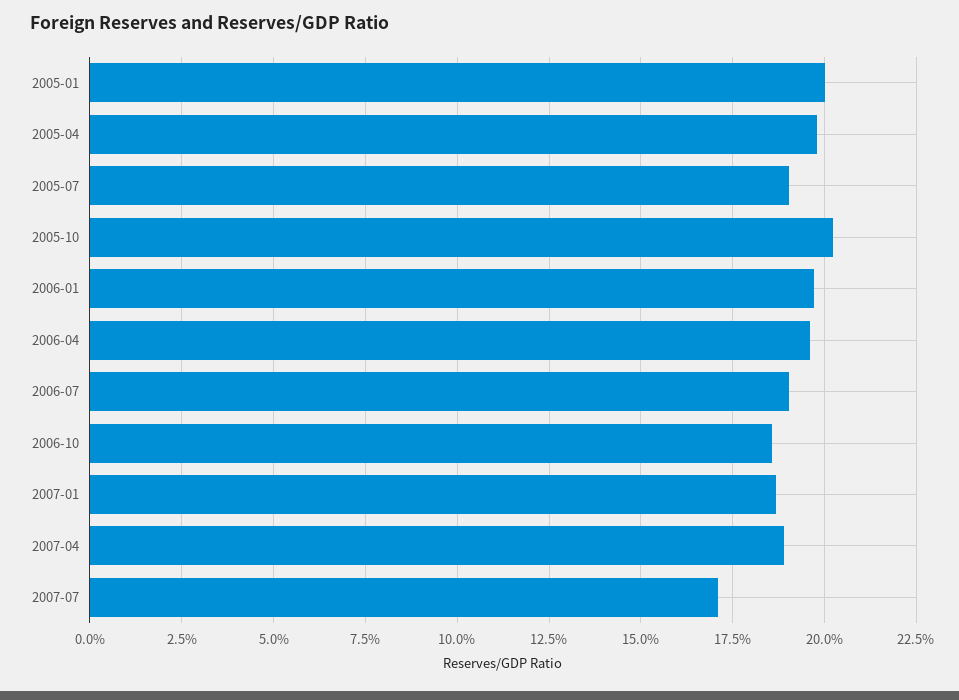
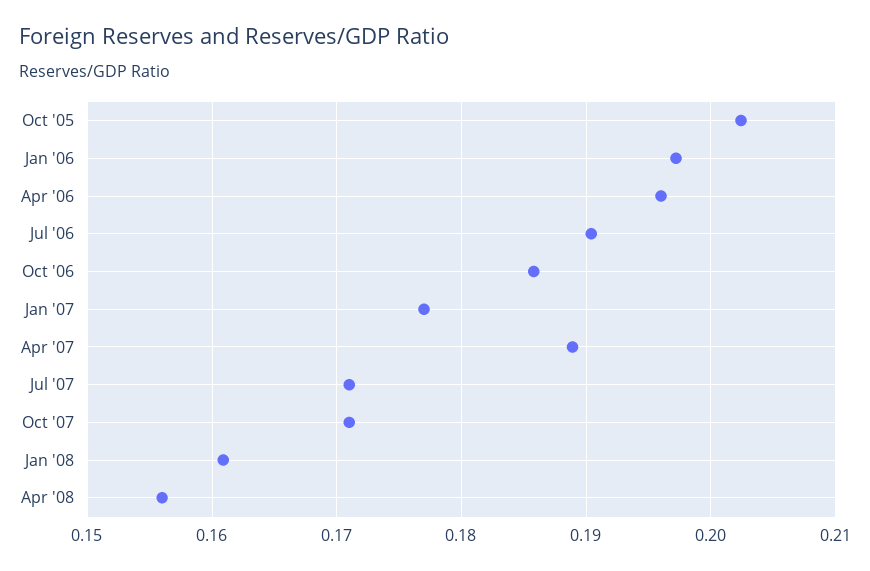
2005-01: 0.2 -> none
2005-04: 0.1975 -> none
2005-07: 0.19 -> none
2007-01: 0.1875 -> 0.177
Oct '07: none -> 0.171
Jan '08: none -> 0.161
Apr '08: none -> 0.156

